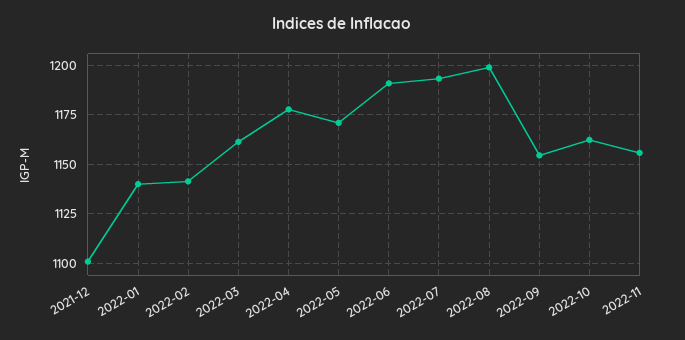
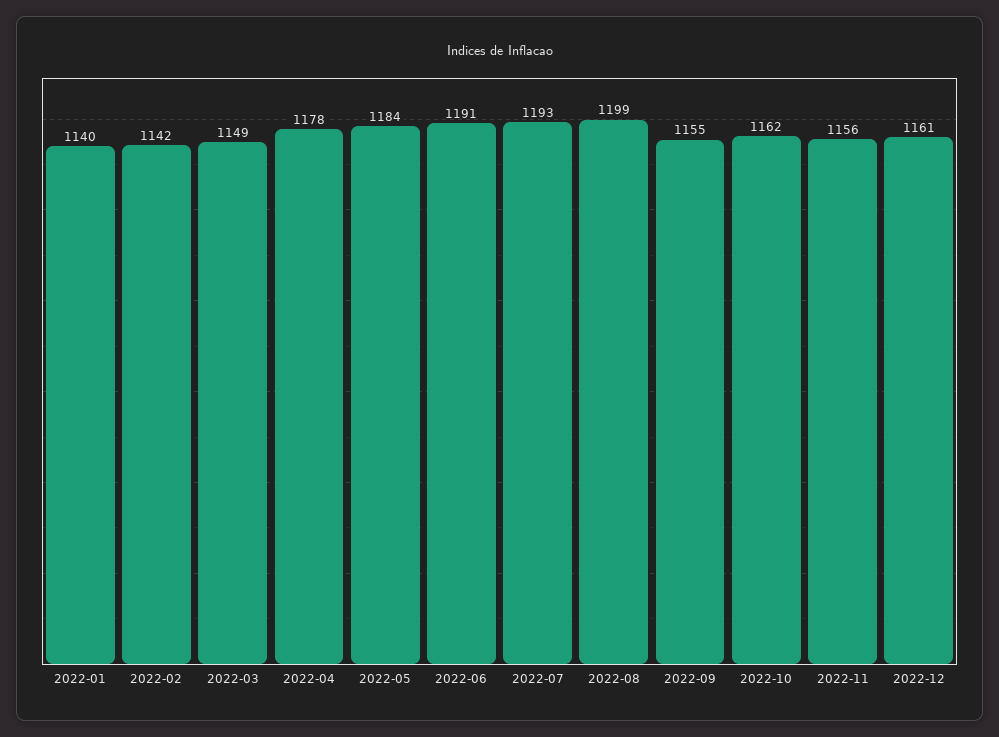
2021-12: 1100 -> none
2022-03: 1160 -> 1149
2022-05: 1170 -> 1184
2022-12: none -> 1161

